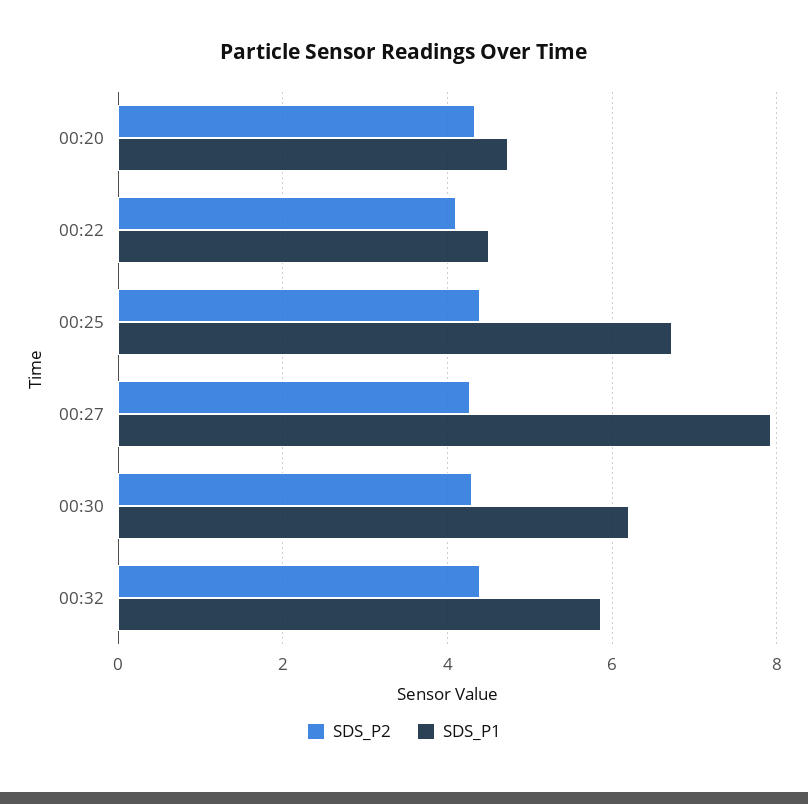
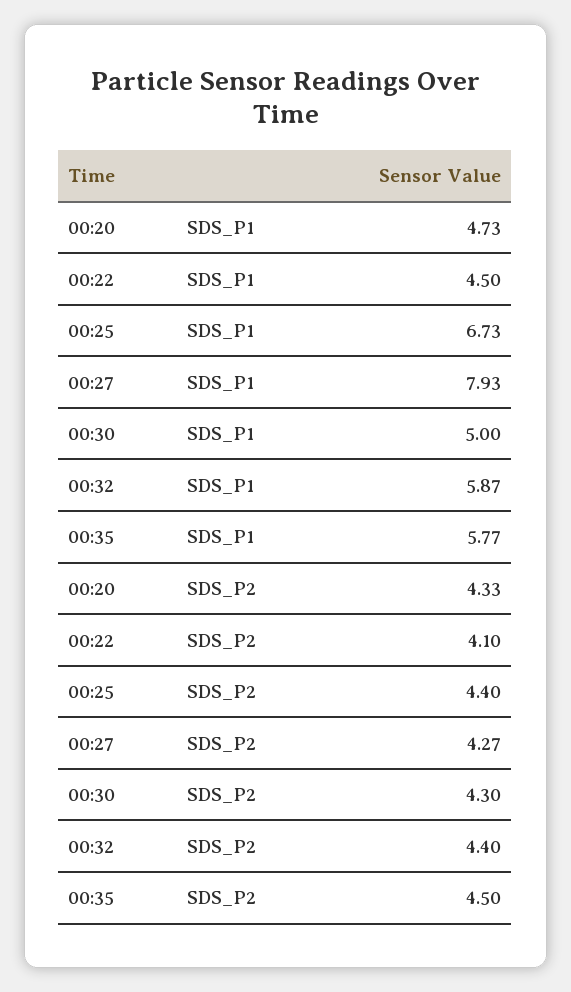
SDS_P1, 00:30: 6.2 -> 5
SDS_P1, 00:35: none -> 5.77
SDS_P2, 00:35: none -> 4.5

